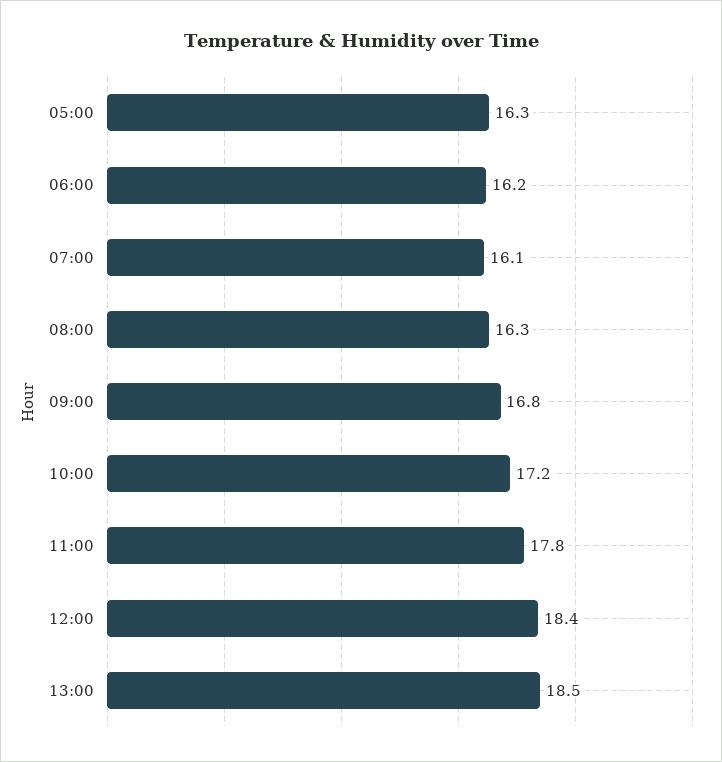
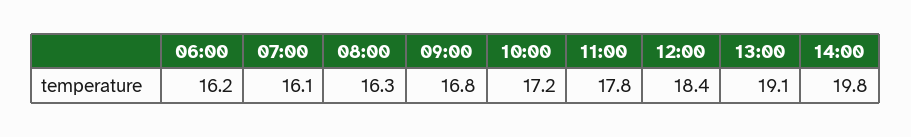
05:00: 16.3 -> none
13:00: 18.5 -> 19.1
14:00: none -> 19.8

